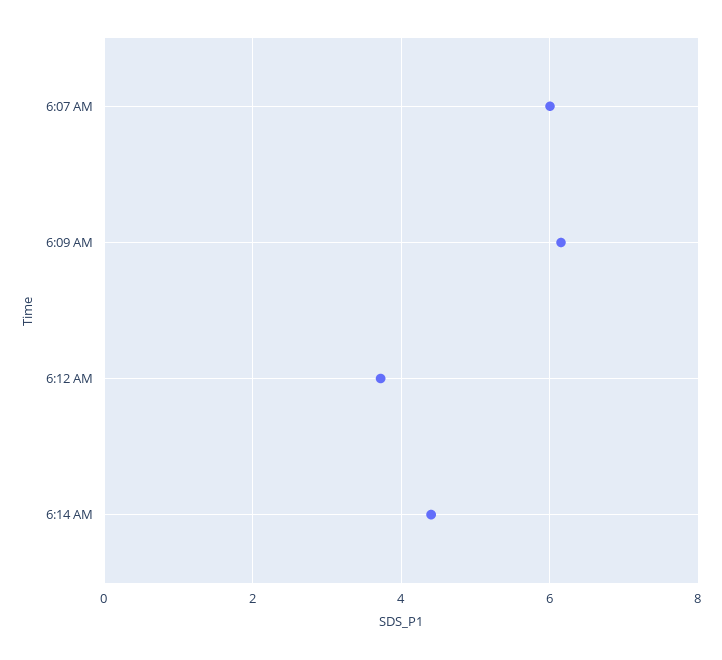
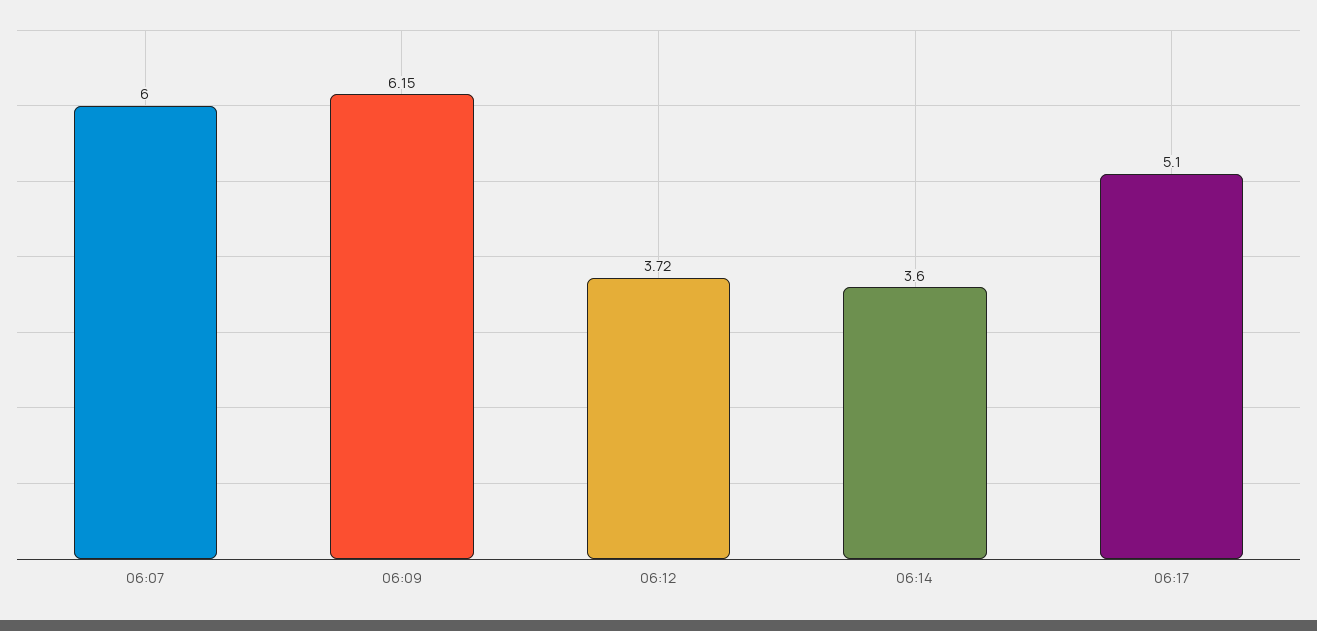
6:14 AM: 4.4 -> 3.6
06:17: none -> 5.1

